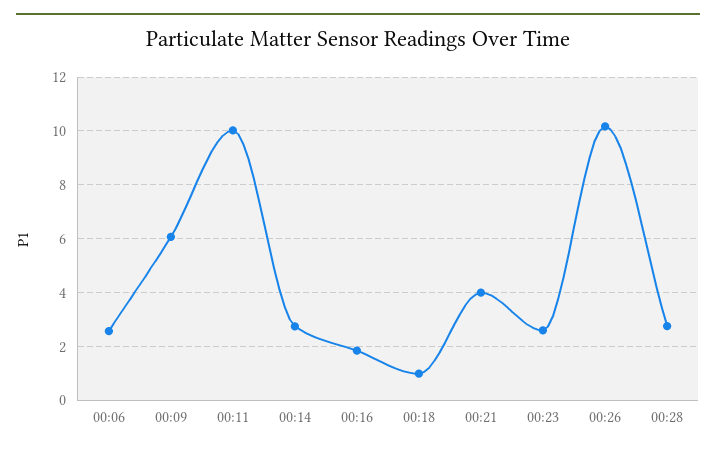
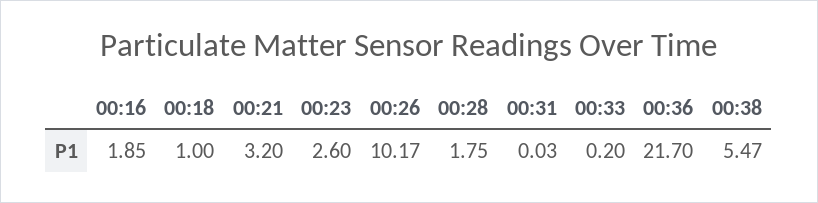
00:06: 2.5 -> none
00:09: 6 -> none
00:11: 10 -> none
00:14: 2.75 -> none
00:21: 4 -> 3.2
00:28: 2.75 -> 1.75
00:31: none -> 0.03
00:33: none -> 0.2
00:36: none -> 21.7
00:38: none -> 5.47

